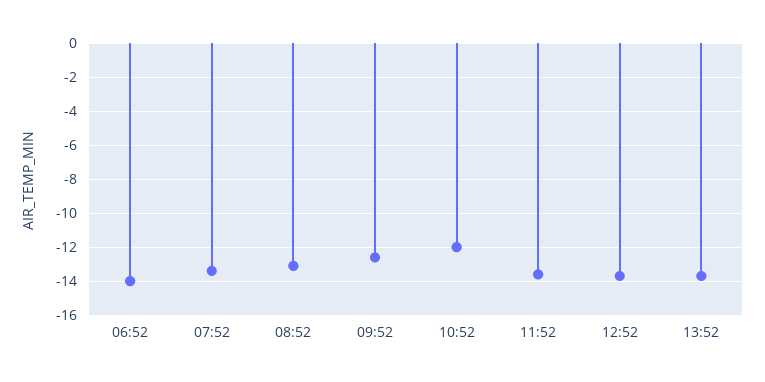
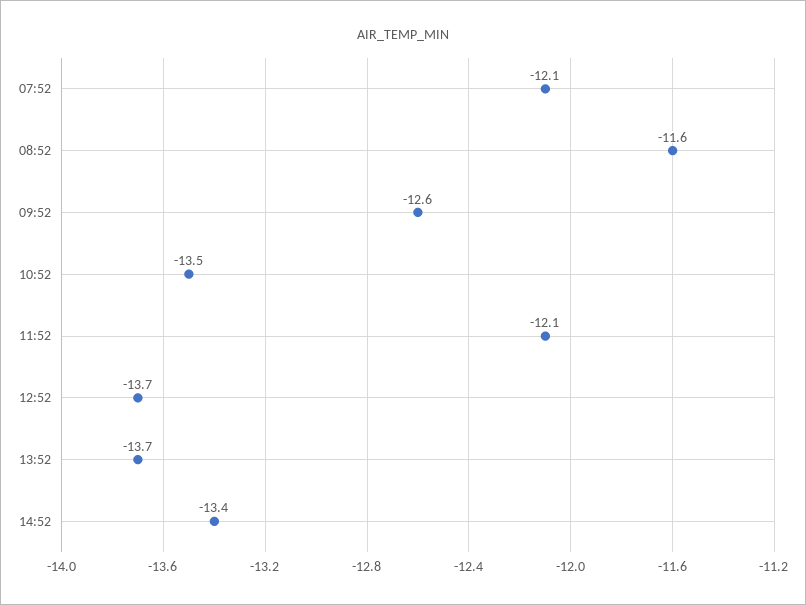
06:52: -14 -> none
07:52: -13.5 -> -12.1
08:52: -13 -> -11.6
10:52: -12 -> -13.5
11:52: -13.5 -> -12.1
14:52: none -> -13.4

